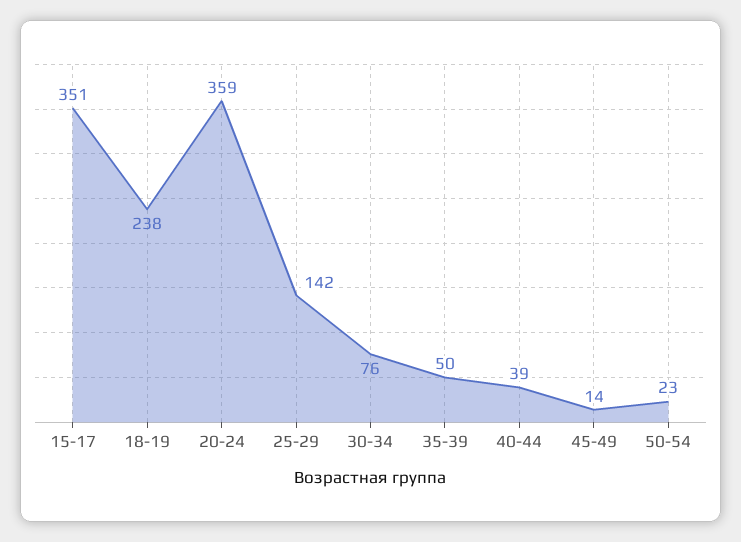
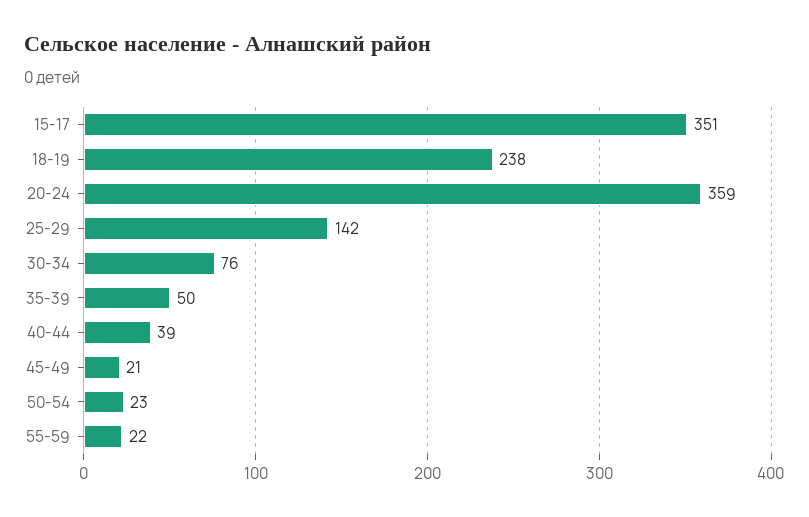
45-49: 14 -> 21
55-59: none -> 22

